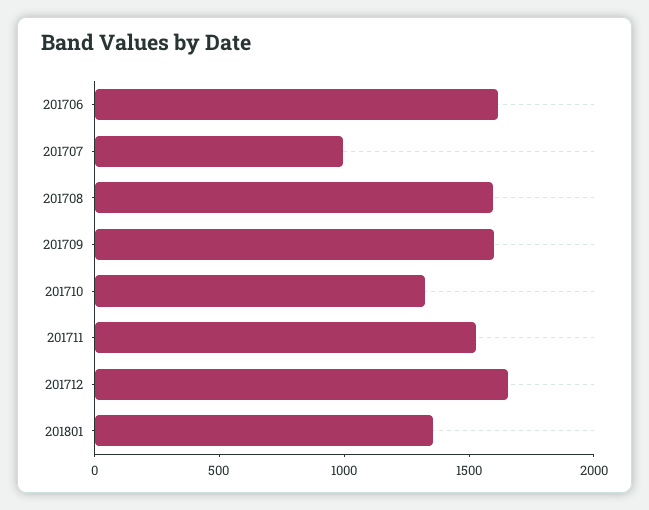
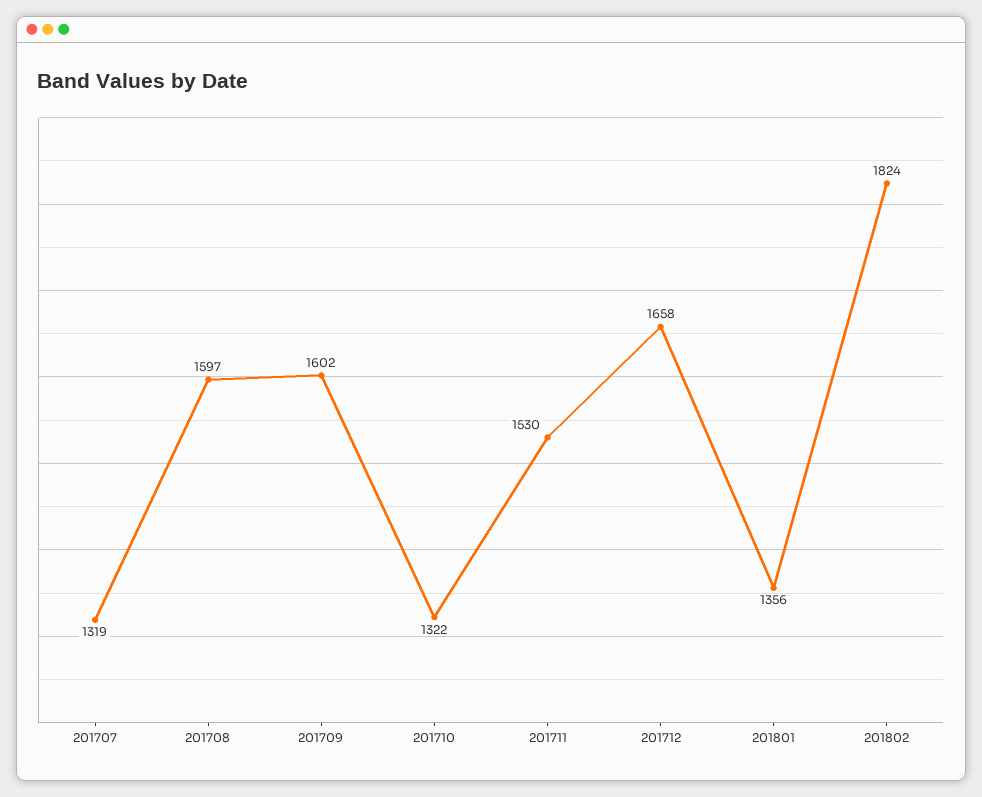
201706: 1600 -> none
201707: 1000 -> 1319
201802: none -> 1824

